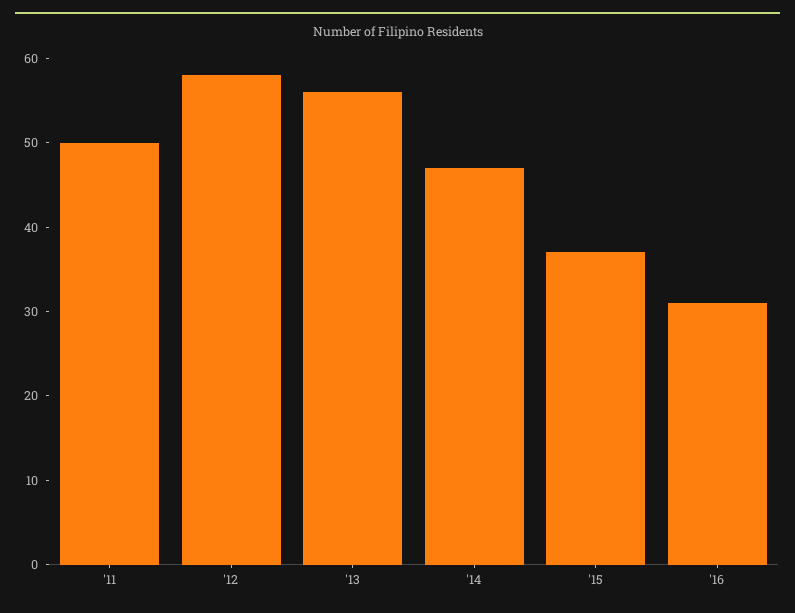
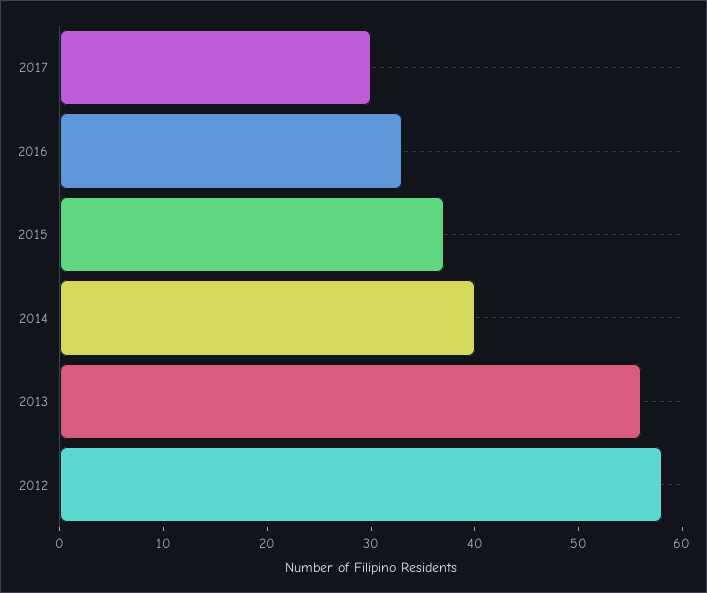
'11: 50 -> none
'14: 47 -> 40
'16: 31 -> 33
2017: none -> 30

